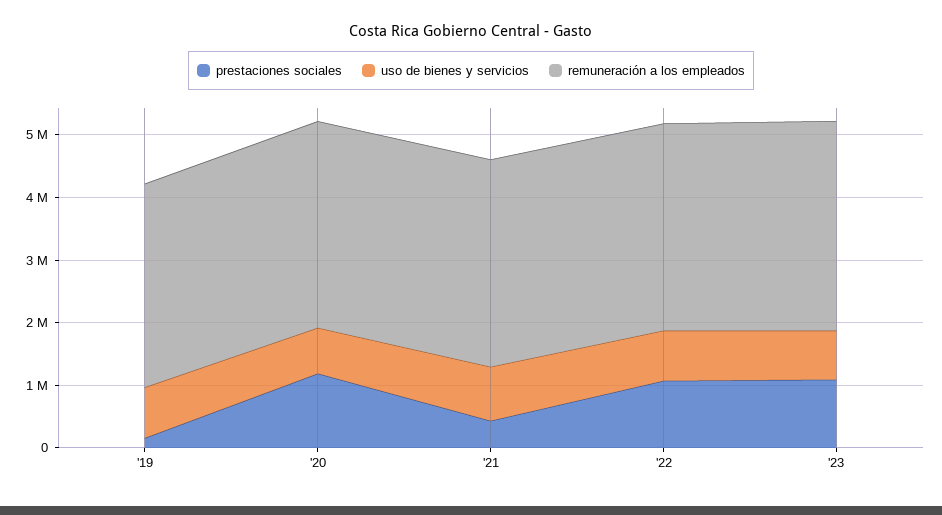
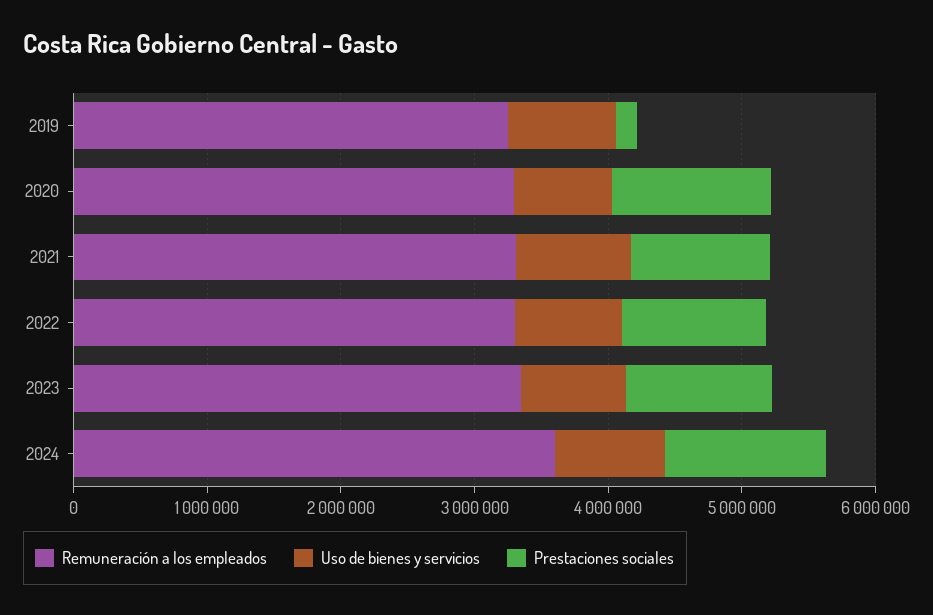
prestaciones sociales, '21: 400000 -> 1000000
remuneración a los empleados, 2024: none -> 3600000
uso de bienes y servicios, 2024: none -> 800000
prestaciones sociales, 2024: none -> 1200000

